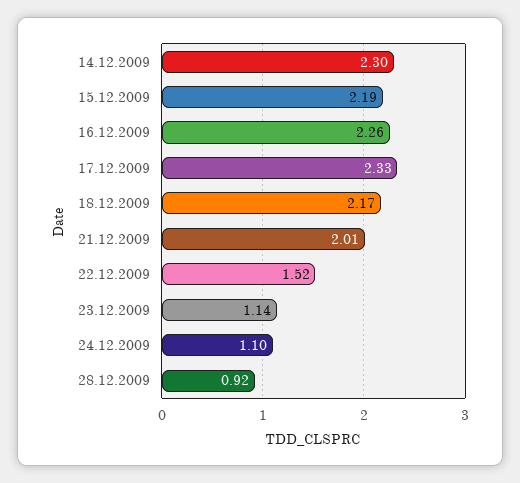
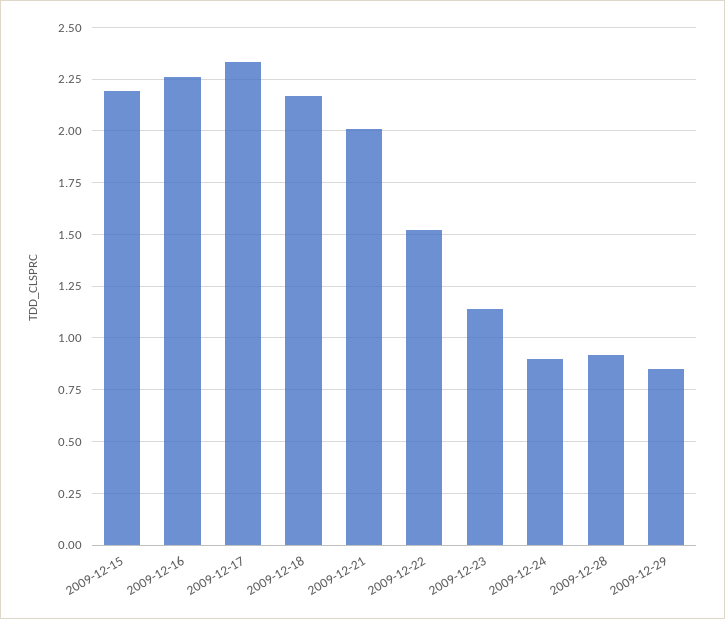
14.12.2009: 2.3 -> none
24.12.2009: 1.1 -> 0.9
2009-12-29: none -> 0.85

